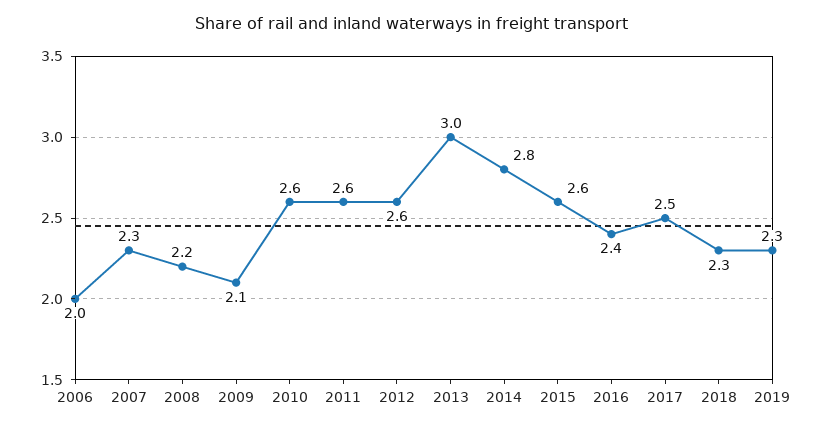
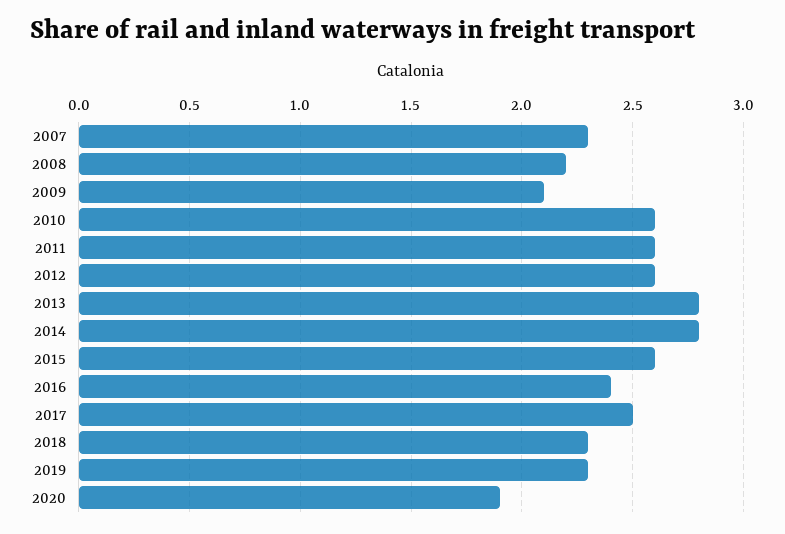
2006: 2 -> none
2013: 3 -> 2.8
2020: none -> 1.9

